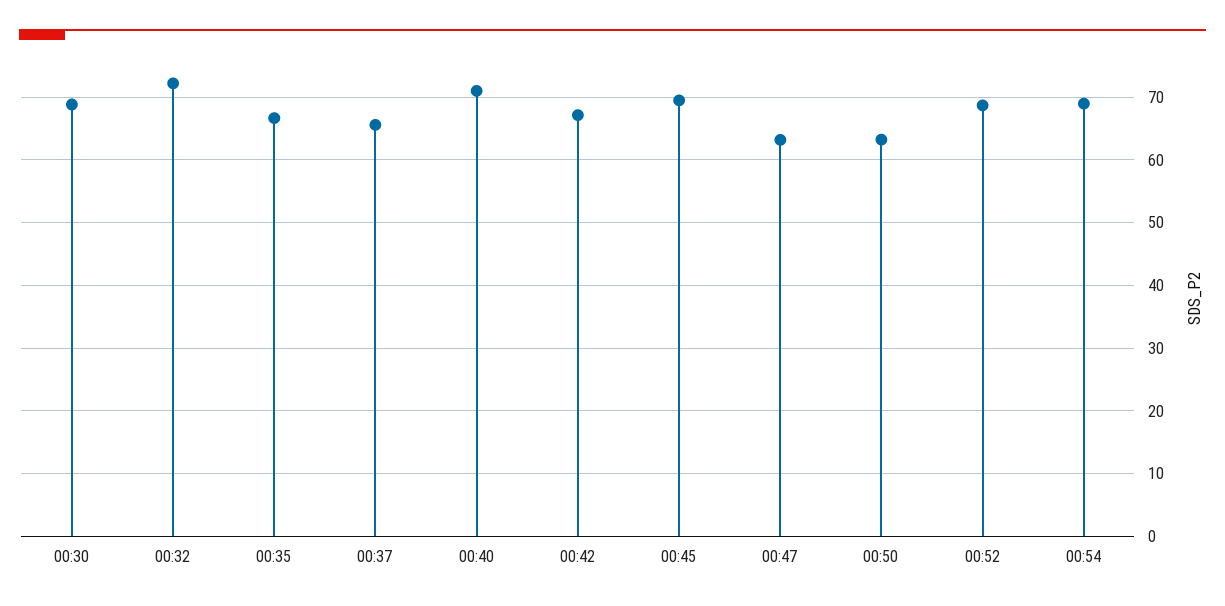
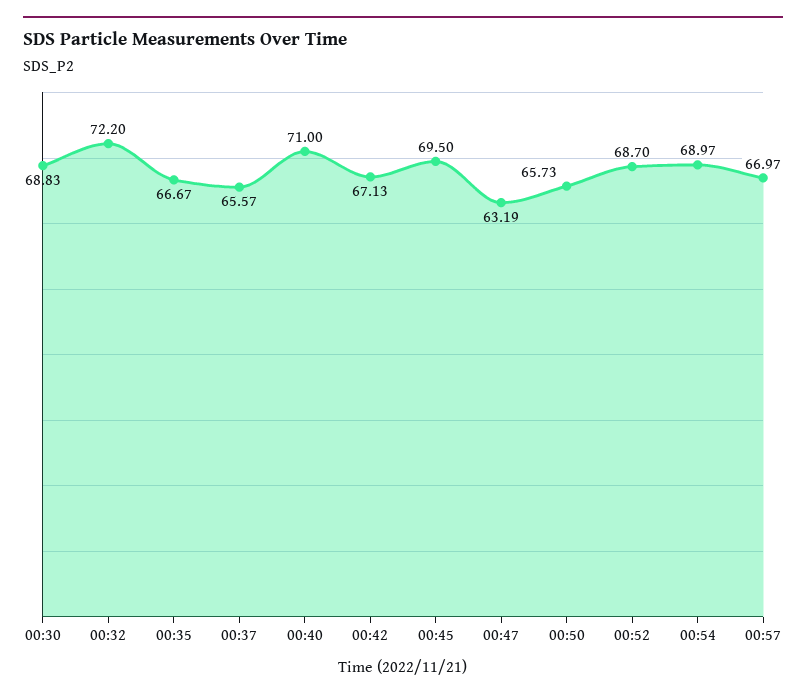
00:50: 63 -> 65.73
00:57: none -> 66.97

